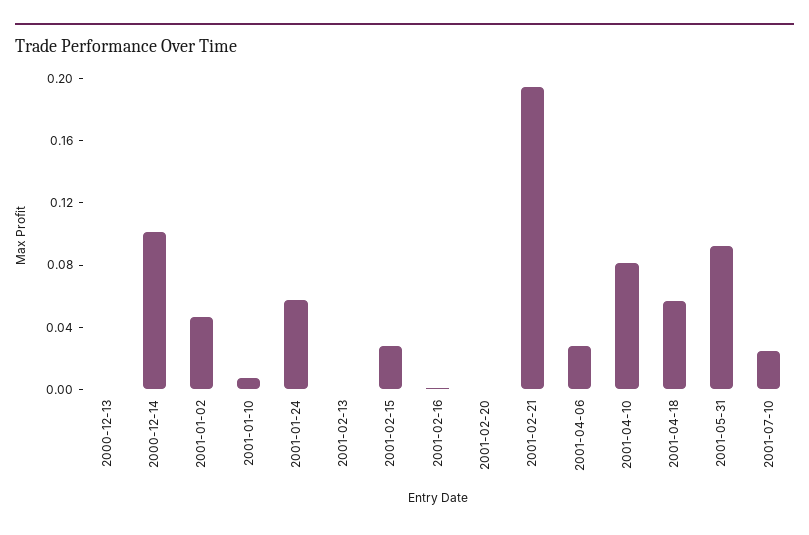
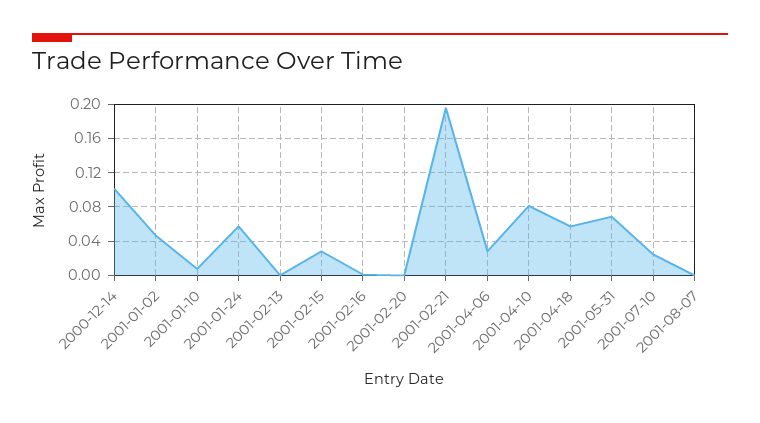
2000-12-13: 0 -> none
2001-05-31: 0.09 -> 0.07
2001-08-07: none -> 0

